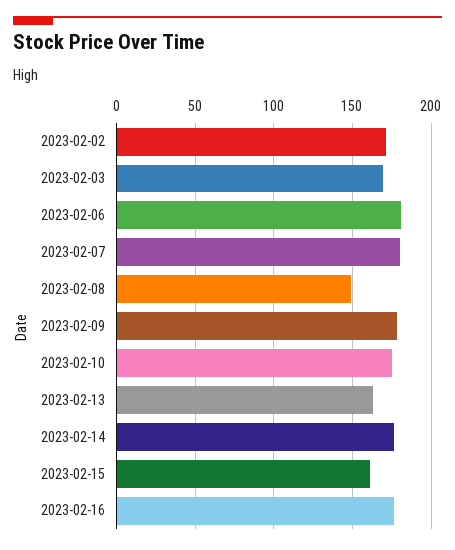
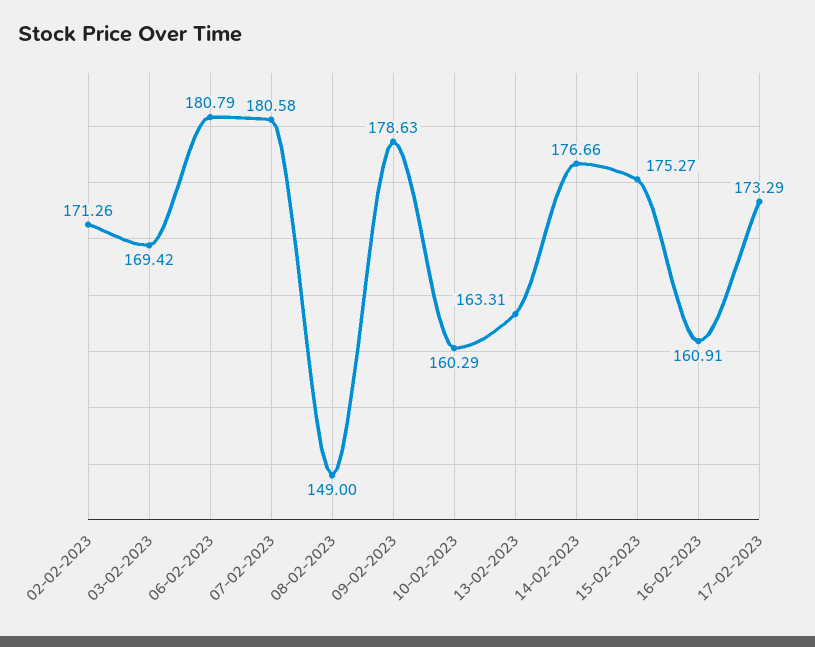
2023-02-10: 175 -> 160.29
2023-02-15: 160 -> 175.27
2023-02-16: 175 -> 160.91
17-02-2023: none -> 173.29

